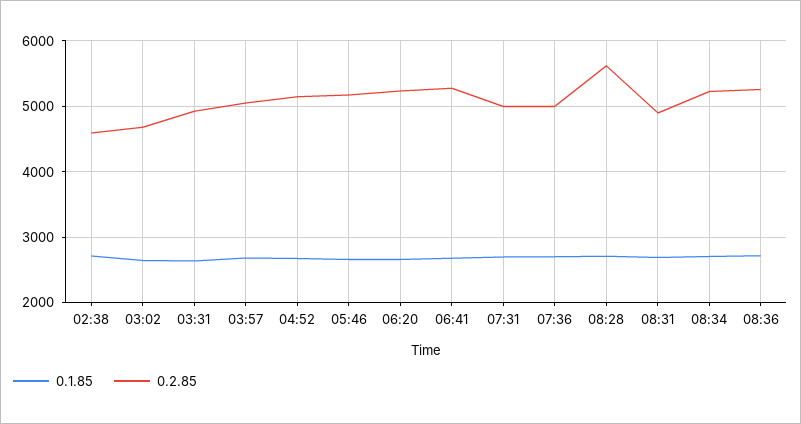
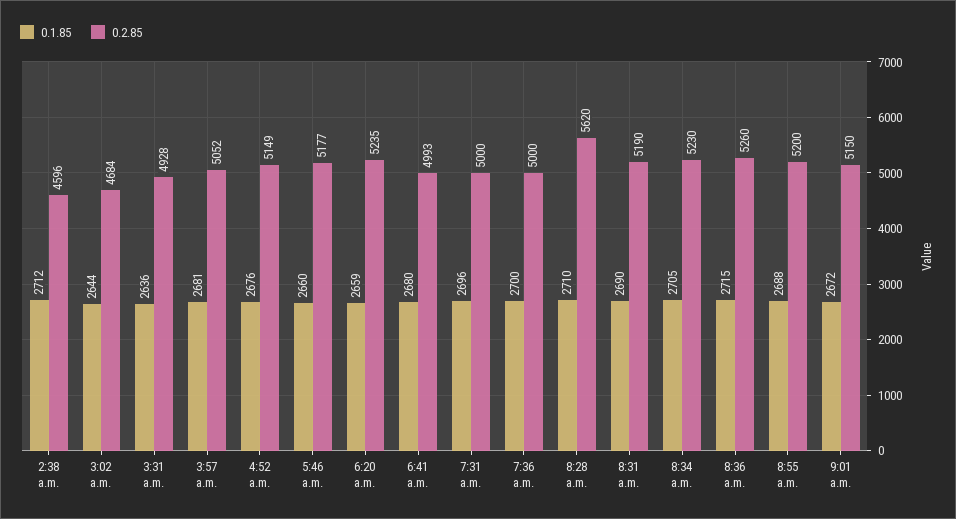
0.2.85, 06:41: 5300 -> 4993
0.2.85, 08:31: 4900 -> 5190
0.1.85, 8:55 a.m.: none -> 2688
0.2.85, 8:55 a.m.: none -> 5200
0.1.85, 9:01 a.m.: none -> 2672
0.2.85, 9:01 a.m.: none -> 5150

